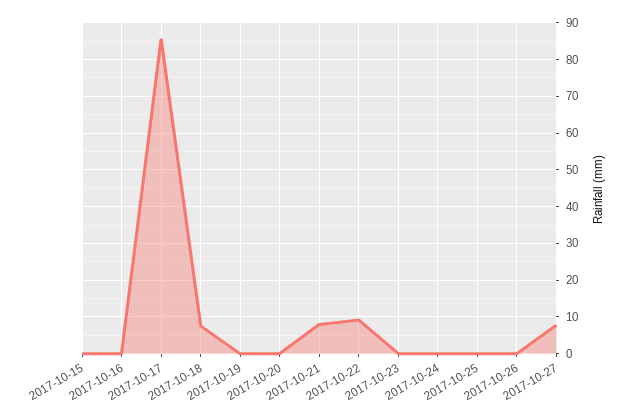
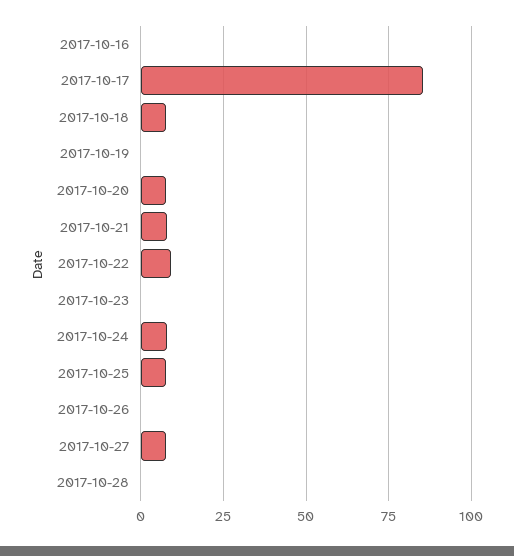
2017-10-15: 0 -> none
2017-10-20: 0 -> 7.5
2017-10-24: 0 -> 7.5
2017-10-25: 0 -> 7.5
2017-10-28: none -> 0

